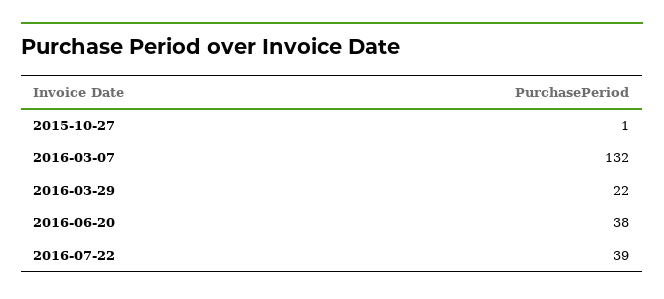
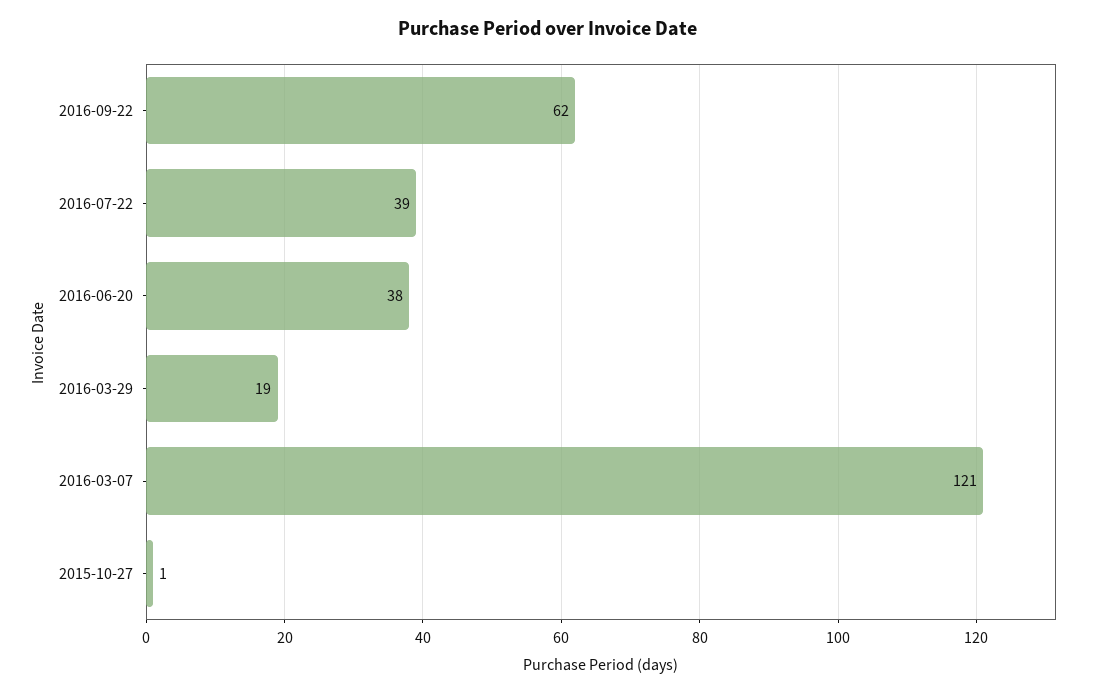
2016-03-07: 132 -> 121
2016-03-29: 22 -> 19
2016-09-22: none -> 62

